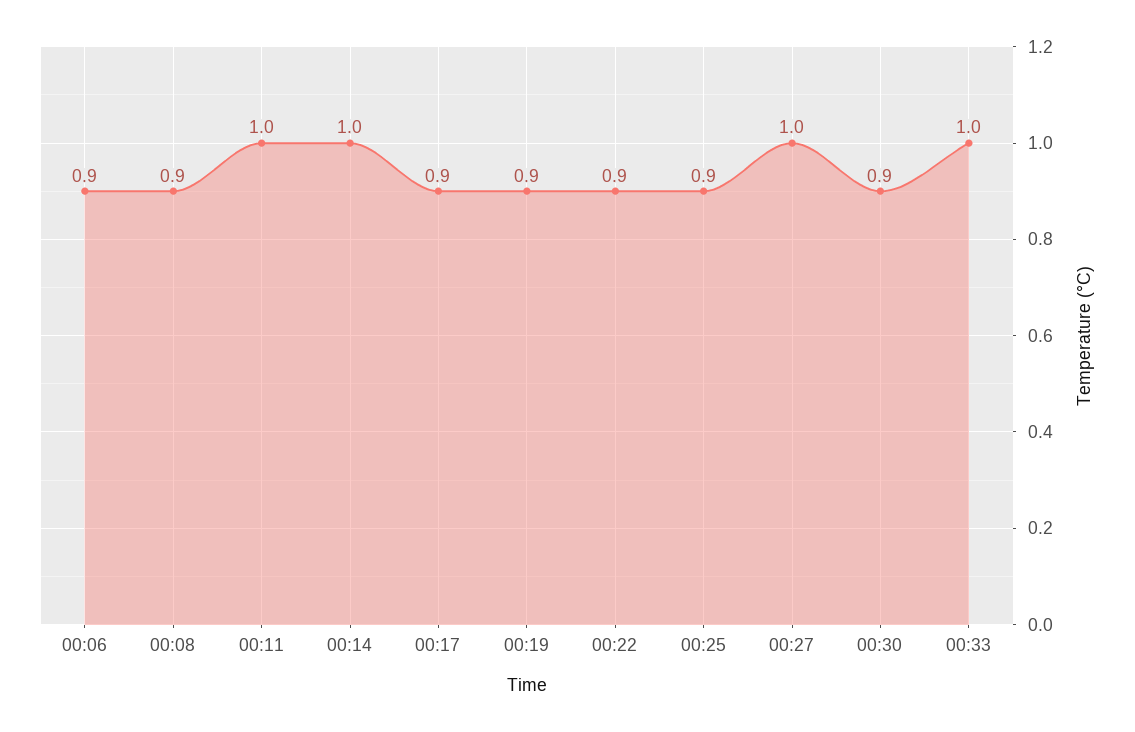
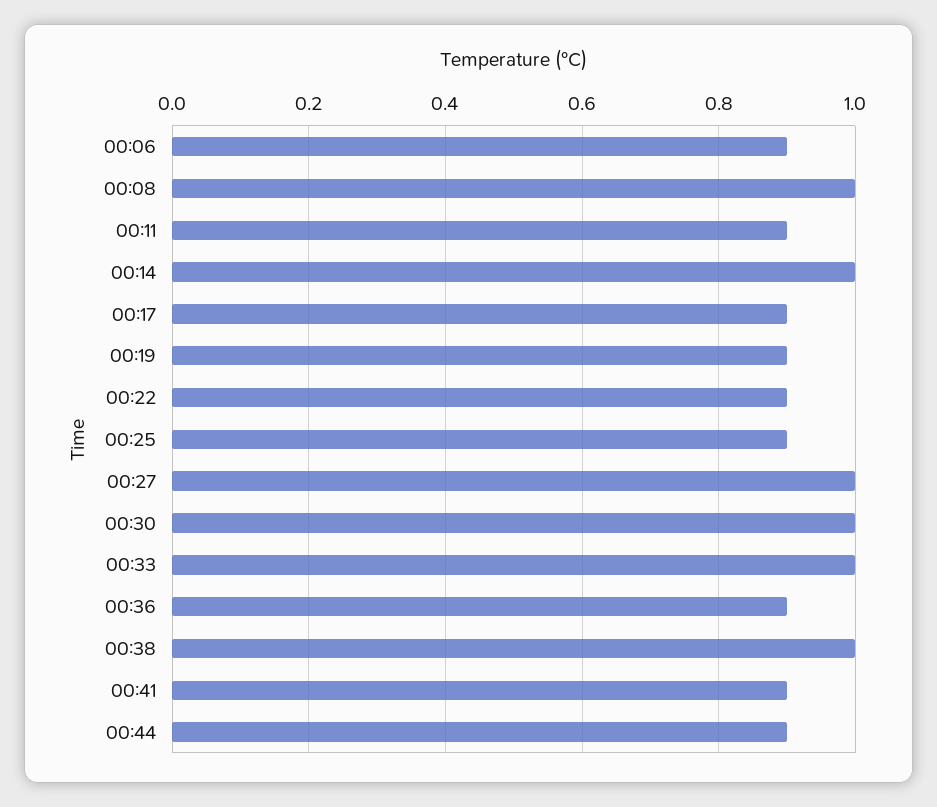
00:08: 0.9 -> 1
00:11: 1 -> 0.9
00:30: 0.9 -> 1
00:36: none -> 0.9
00:38: none -> 1
00:41: none -> 0.9
00:44: none -> 0.9

